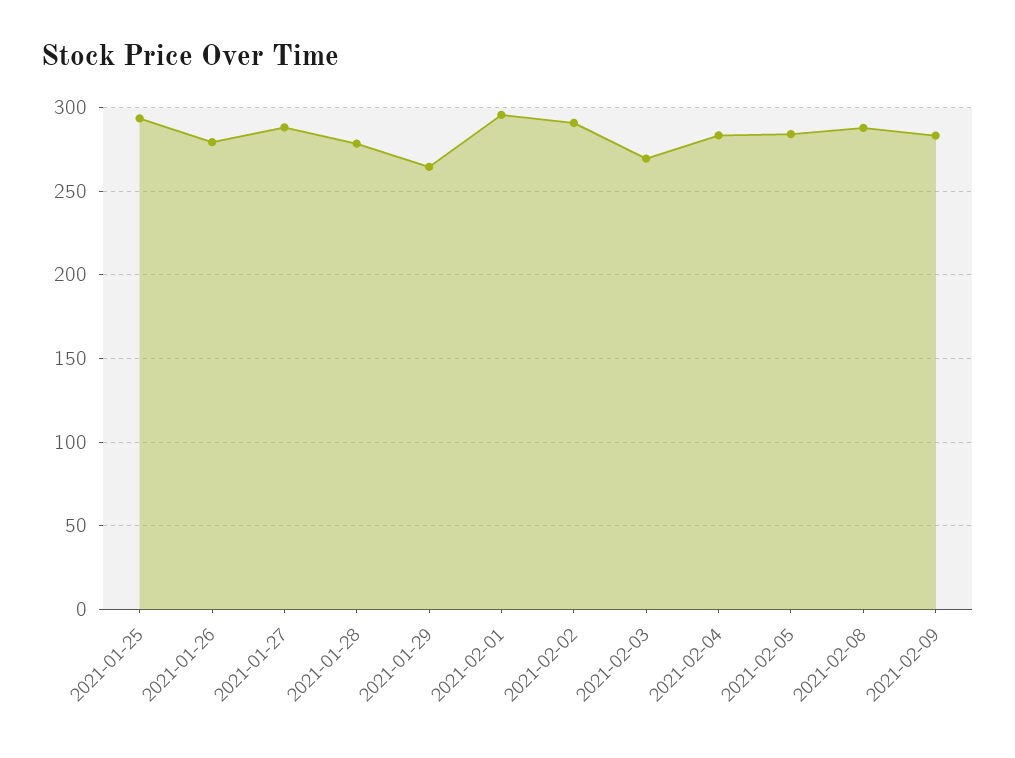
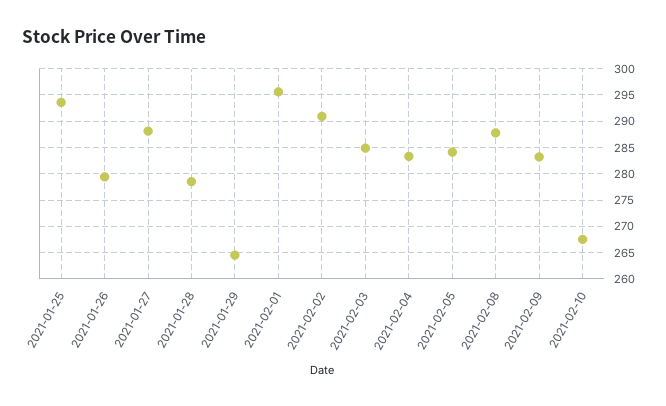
2021-02-03: 270 -> 285
2021-02-10: none -> 267.5

